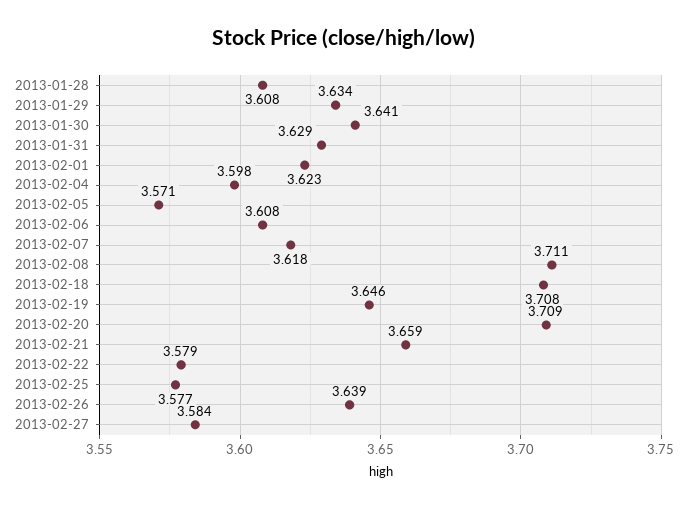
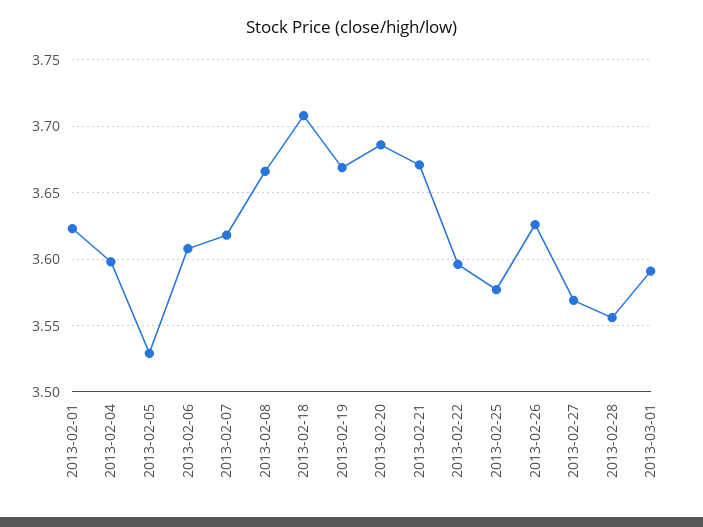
2013-01-28: 3.608 -> none
2013-01-29: 3.634 -> none
2013-01-30: 3.641 -> none
2013-01-31: 3.629 -> none
2013-02-05: 3.571 -> 3.53
2013-02-08: 3.711 -> 3.665
2013-02-19: 3.646 -> 3.67
2013-02-20: 3.709 -> 3.685
2013-02-21: 3.659 -> 3.67
2013-02-22: 3.579 -> 3.595
2013-02-26: 3.639 -> 3.625
2013-02-27: 3.584 -> 3.57
2013-02-28: none -> 3.555
2013-03-01: none -> 3.59

